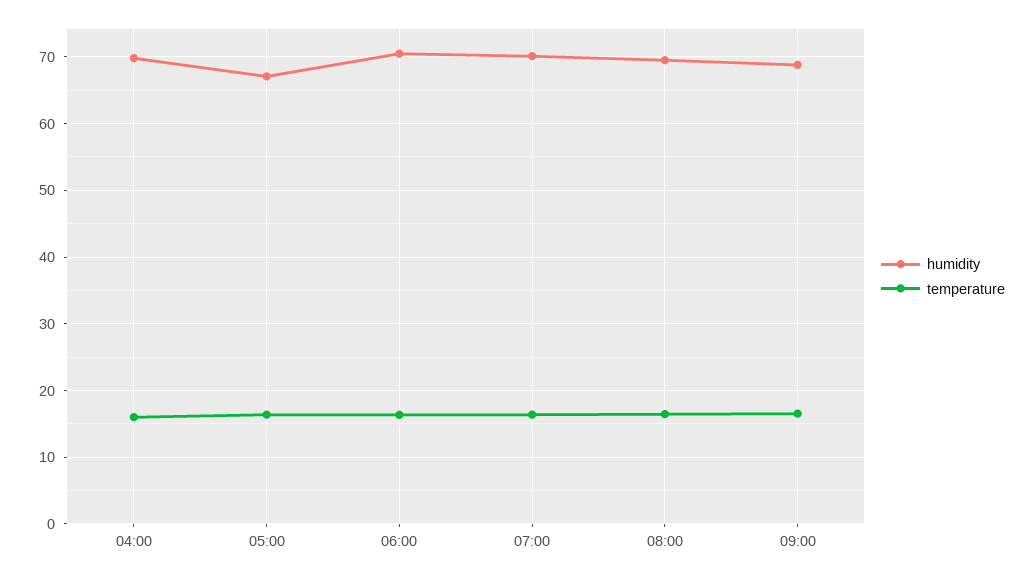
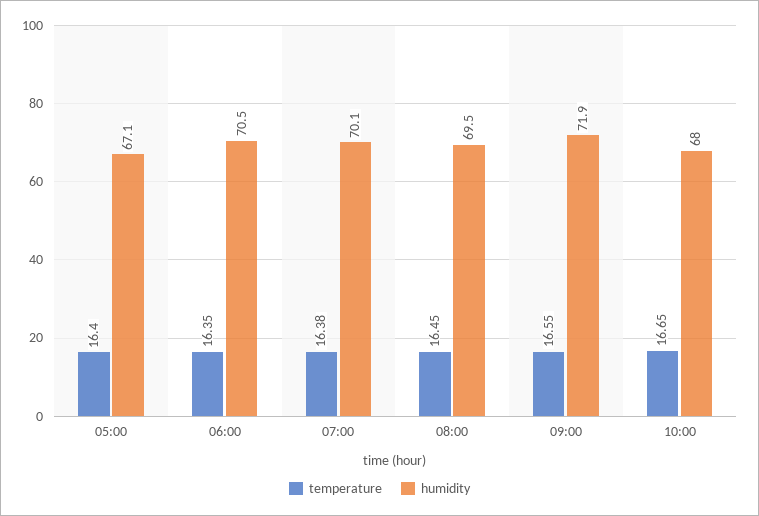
humidity, 04:00: 70 -> none
temperature, 04:00: 16 -> none
humidity, 09:00: 69 -> 71.9
temperature, 10:00: none -> 16.65
humidity, 10:00: none -> 68

